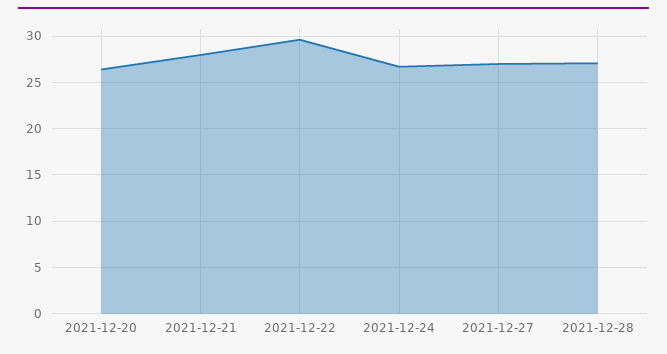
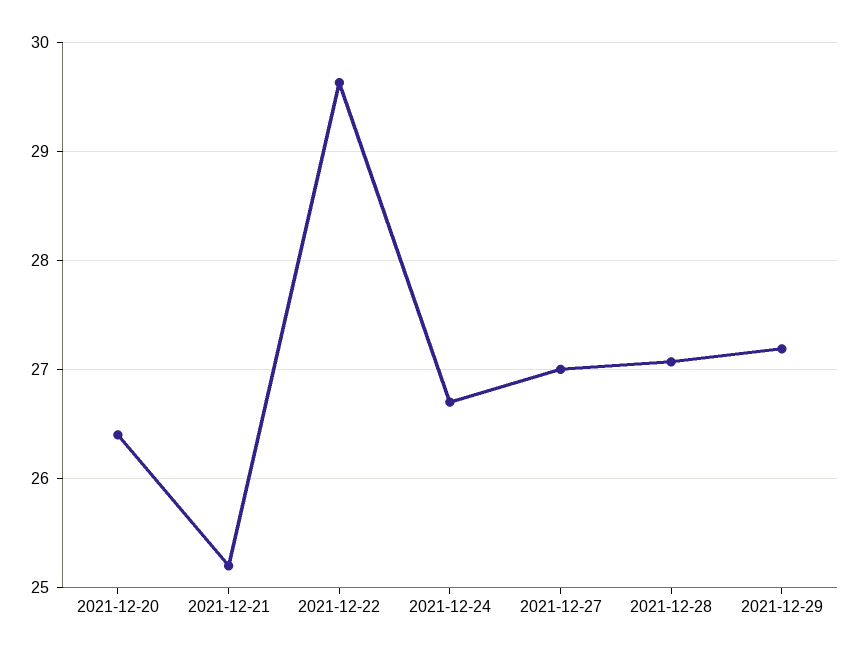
2021-12-21: 28 -> 25.2
2021-12-29: none -> 27.2

